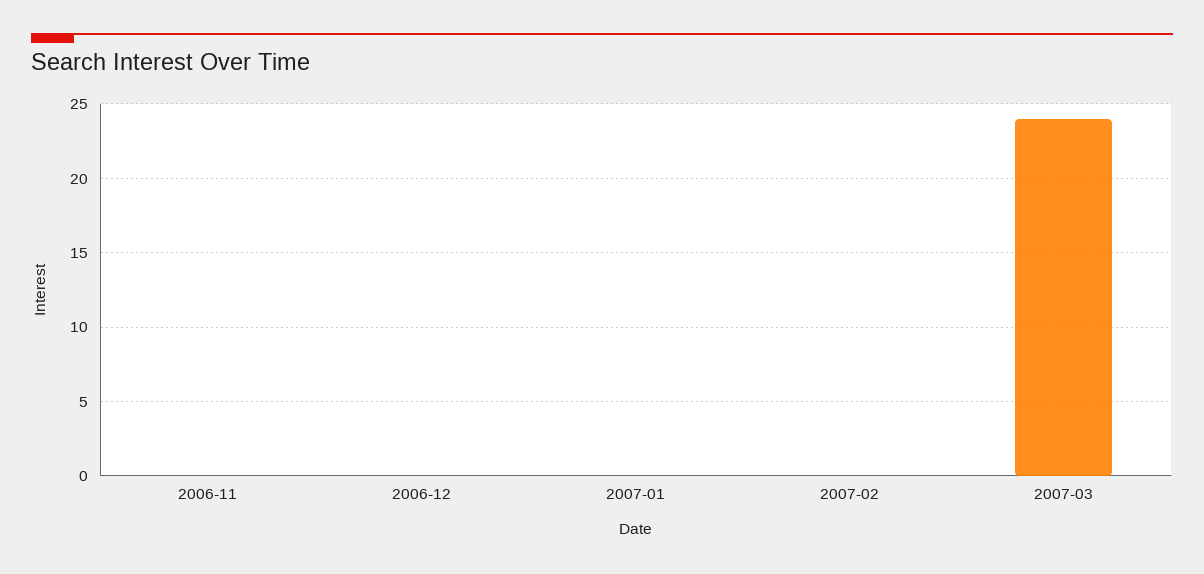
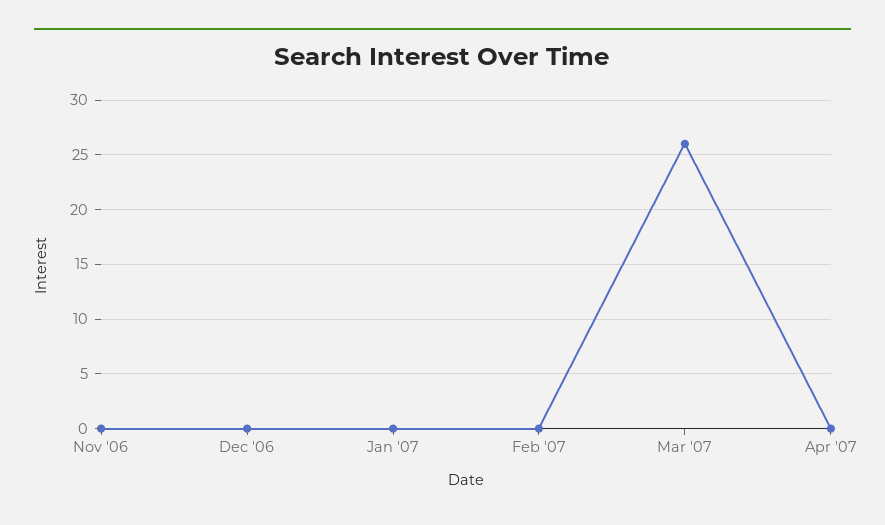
2007-03: 24 -> 26
Apr '07: none -> 0

